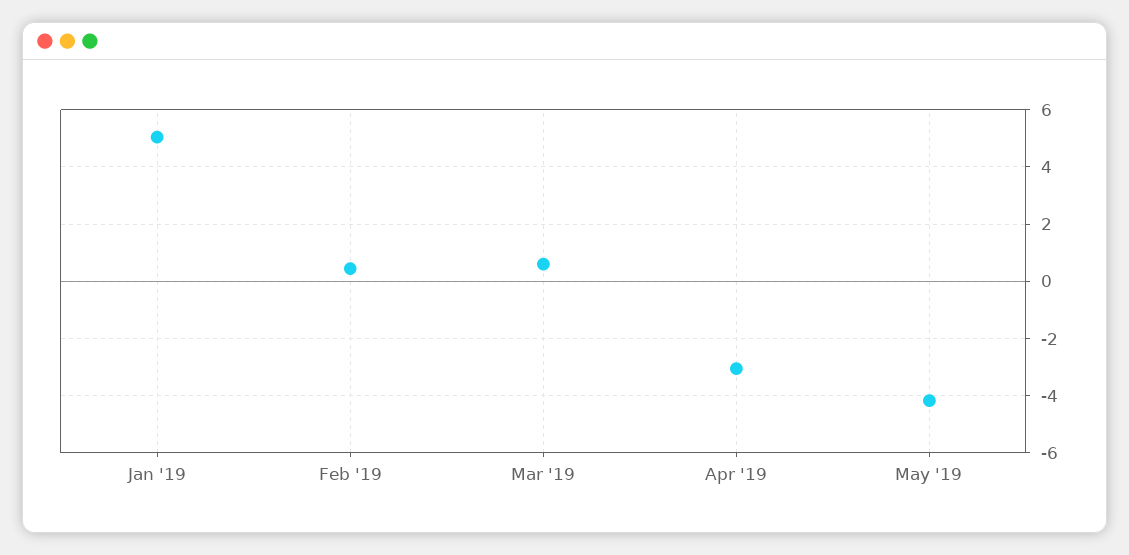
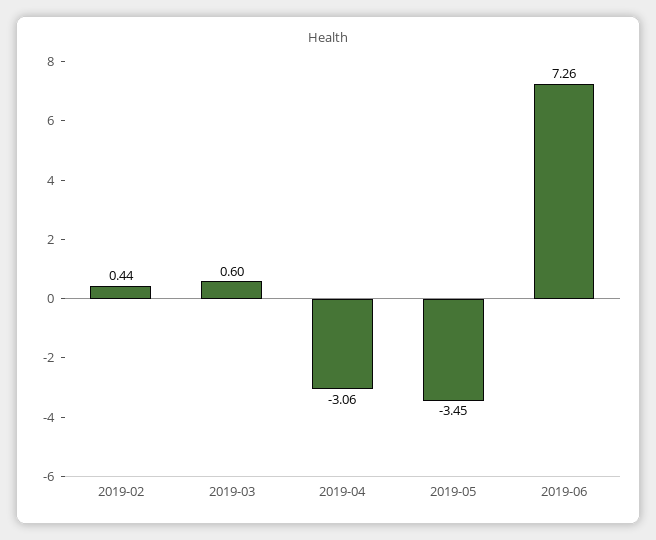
Jan '19: 5 -> none
May '19: -4.25 -> -3.45
2019-06: none -> 7.26

